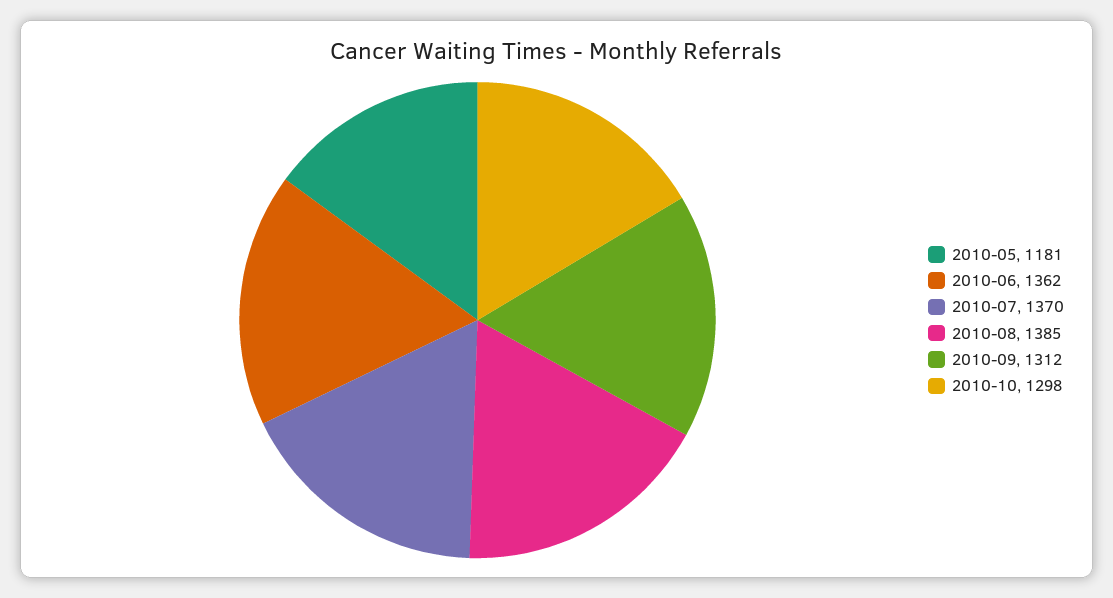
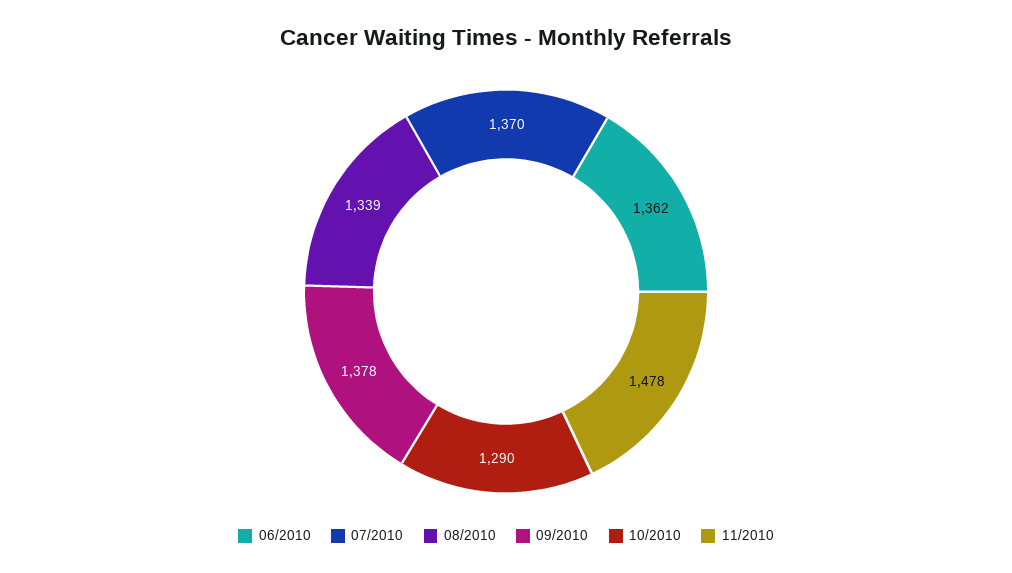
2010-05: 1181 -> none
2010-08: 1385 -> 1339
2010-09: 1312 -> 1378
2010-10: 1298 -> 1290
11/2010: none -> 1478

